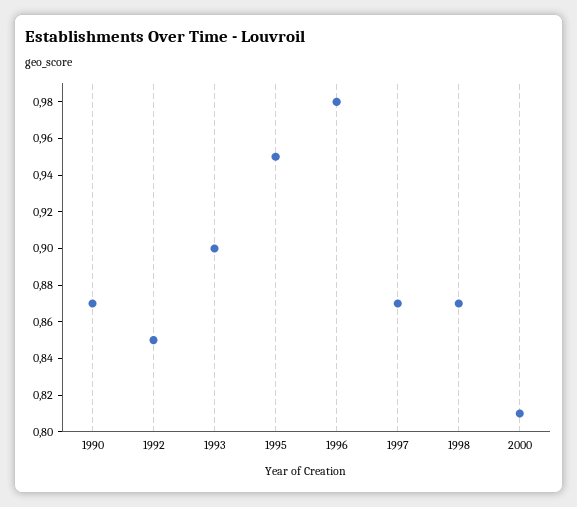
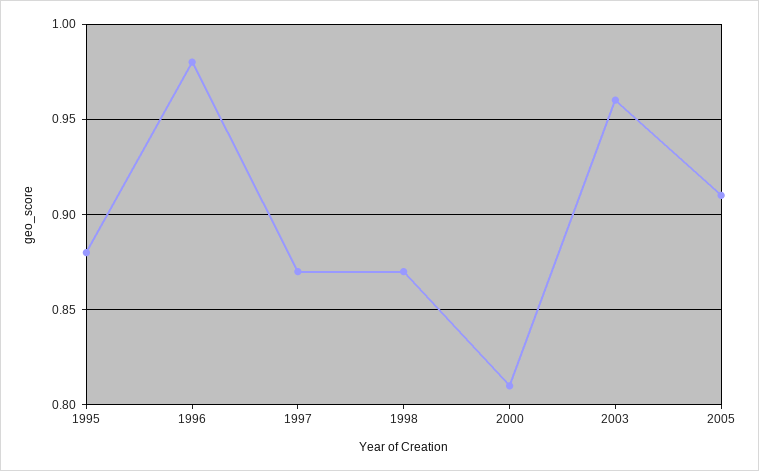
1990: 0.87 -> none
1992: 0.85 -> none
1993: 0.9 -> none
1995: 0.95 -> 0.88
2003: none -> 0.96
2005: none -> 0.91

